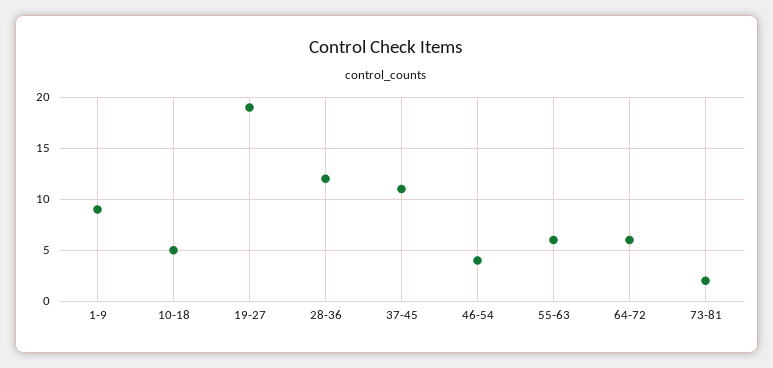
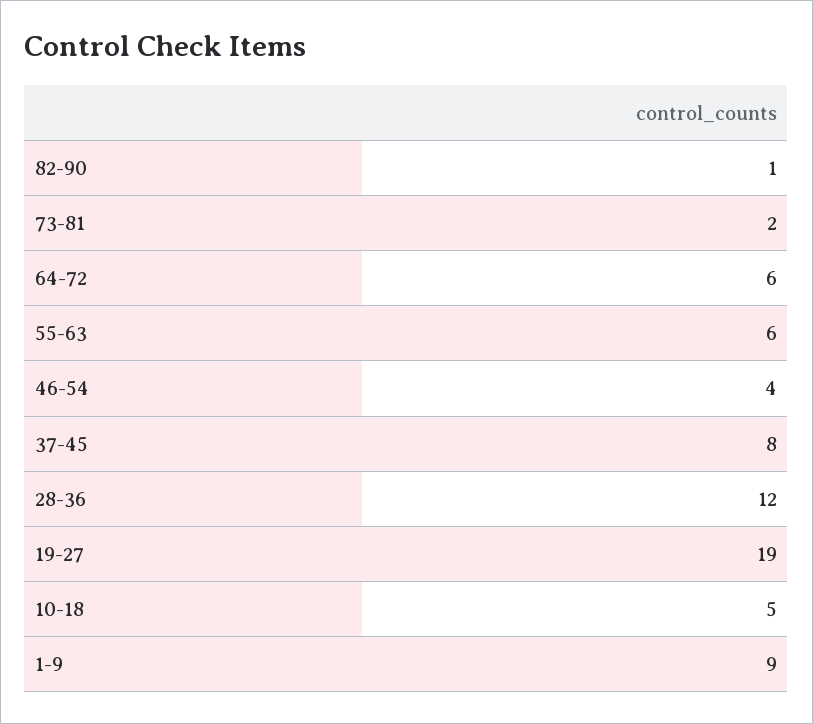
37-45: 11 -> 8
82-90: none -> 1

